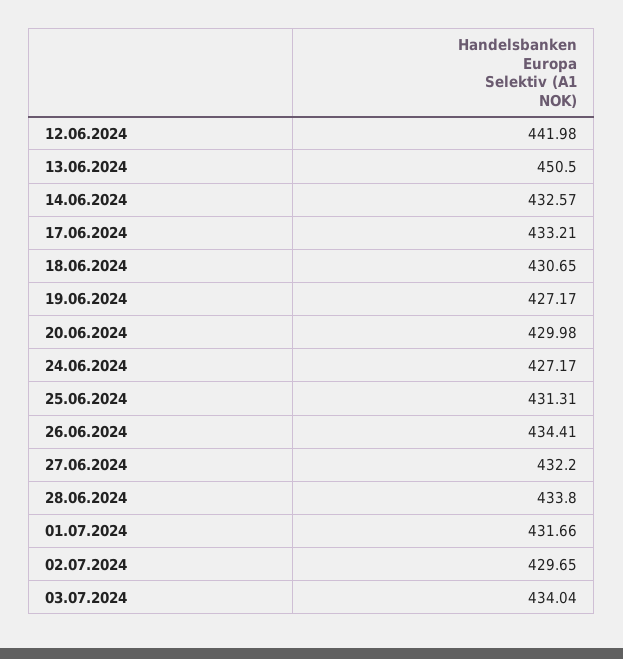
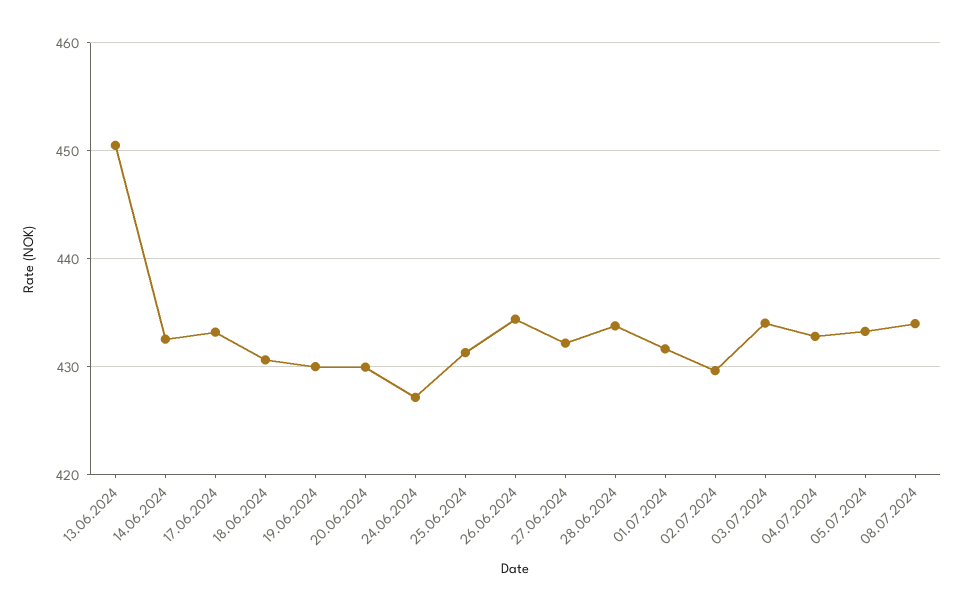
12.06.2024: 441.98 -> none
19.06.2024: 427.17 -> 430
04.07.2024: none -> 433
05.07.2024: none -> 433
08.07.2024: none -> 434

